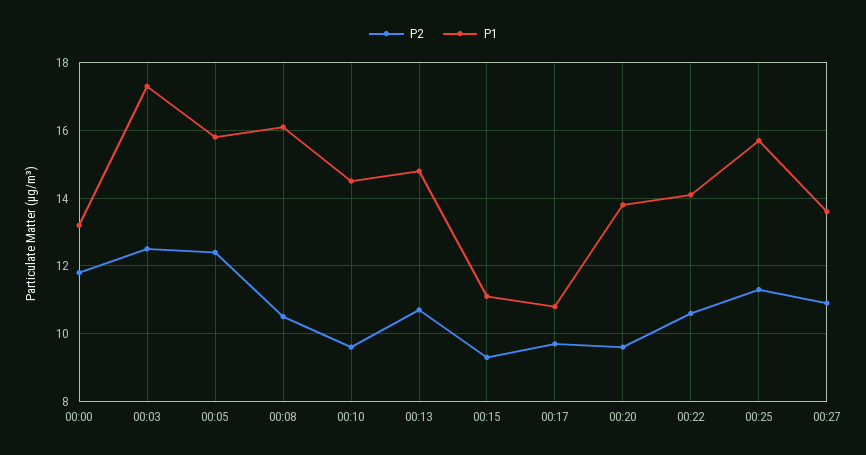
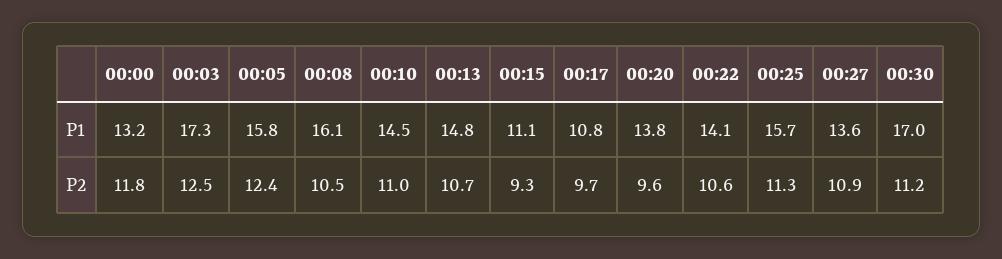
P2, 00:10: 9.5 -> 11
P1, 00:30: none -> 17
P2, 00:30: none -> 11.2

